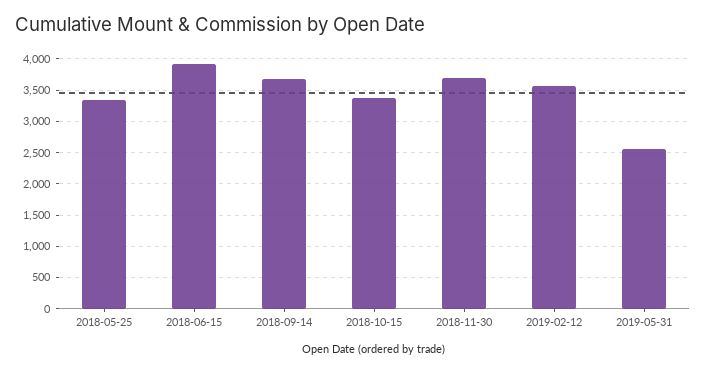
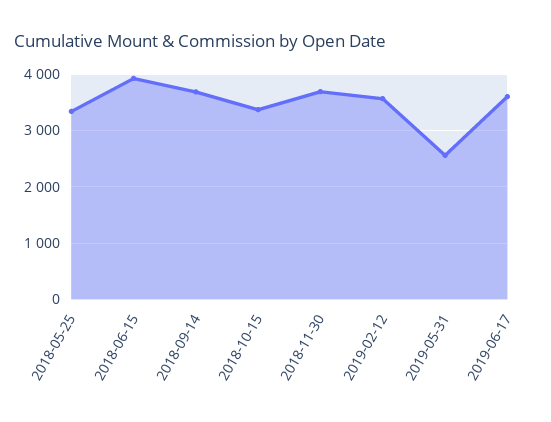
2019-06-17: none -> 3600

